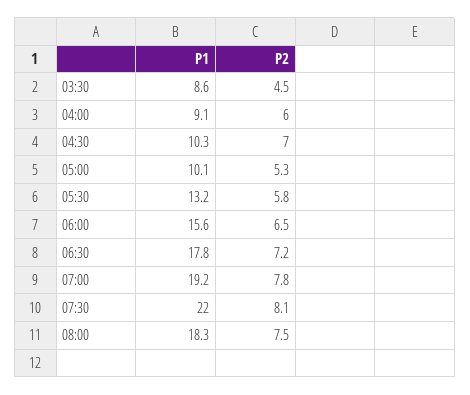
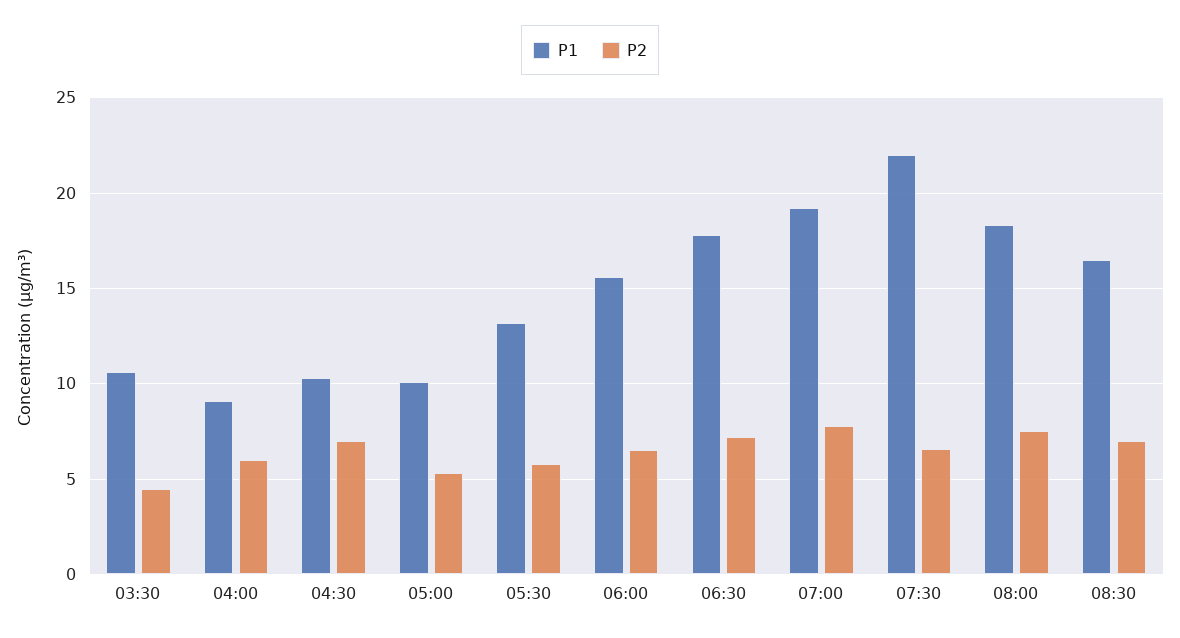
P1, 03:30: 8.6 -> 10.5
P2, 07:30: 8.1 -> 6.5
P1, 08:30: none -> 16.5
P2, 08:30: none -> 7

